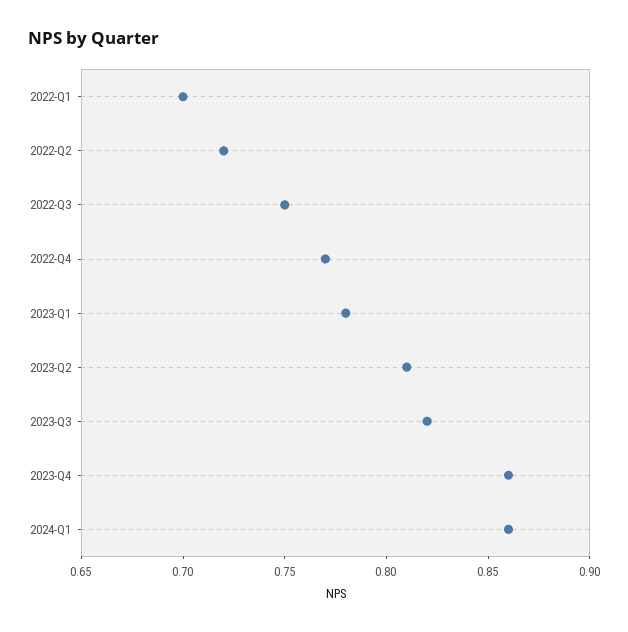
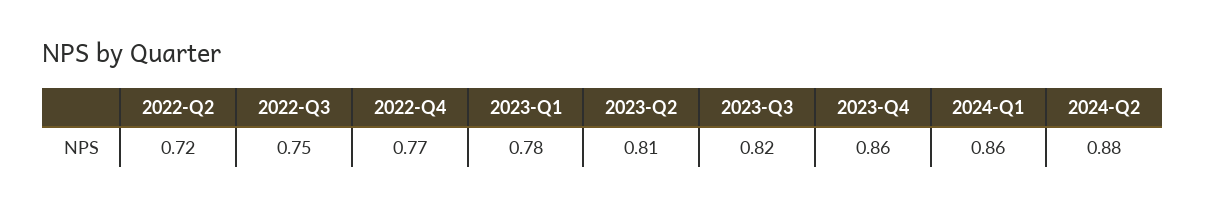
2022-Q1: 0.7 -> none
2024-Q2: none -> 0.88

